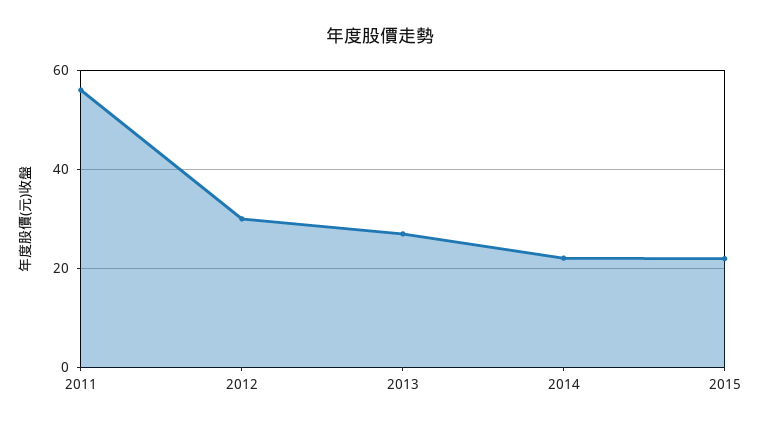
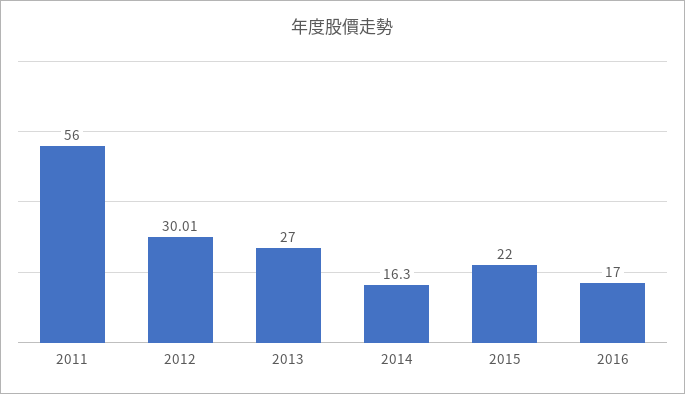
2014: 22 -> 16.3
2016: none -> 17

